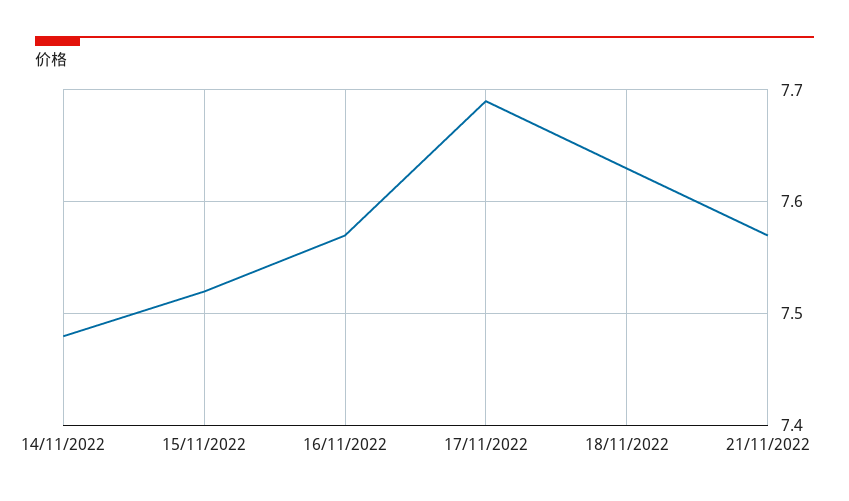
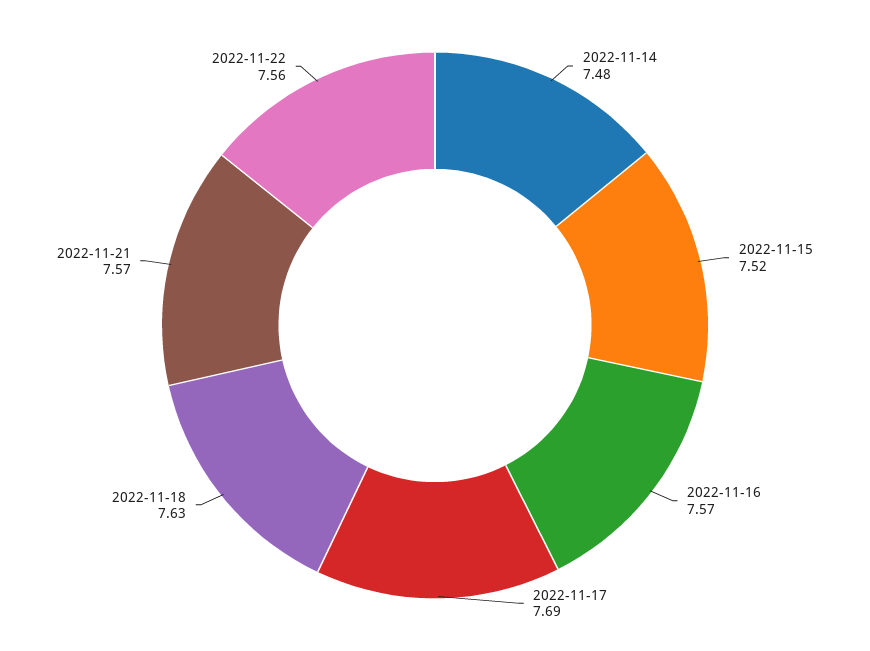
2022-11-22: none -> 7.56

